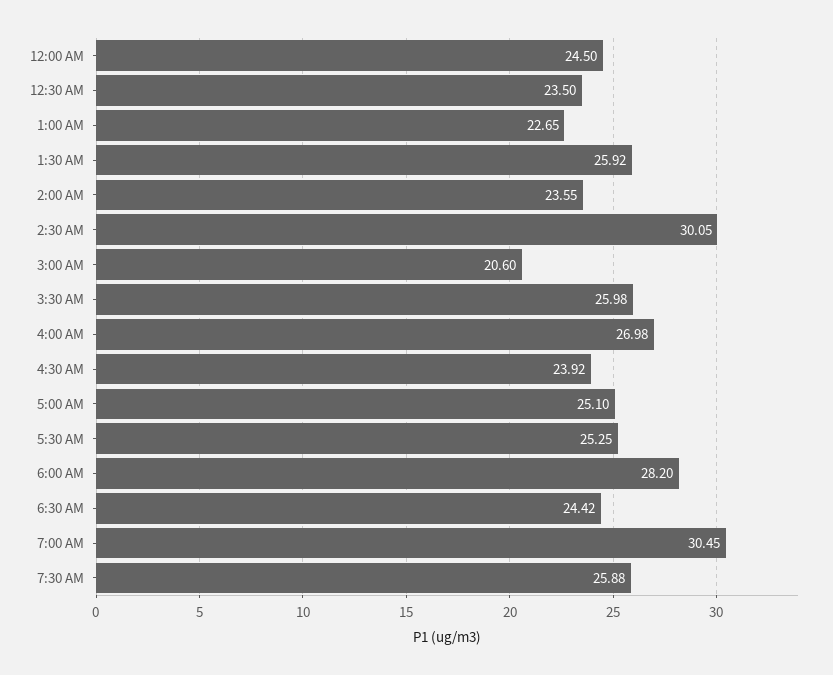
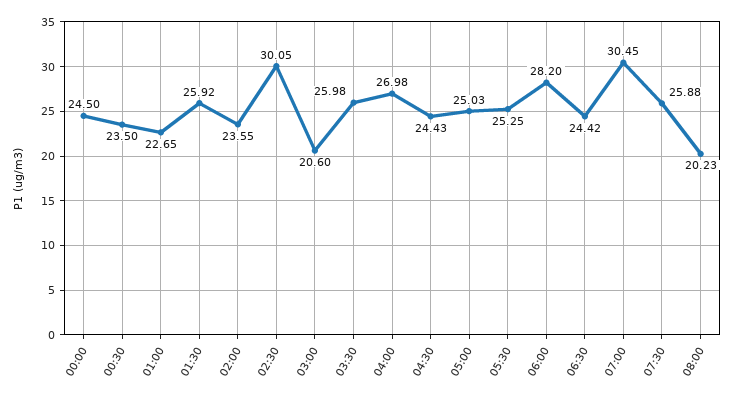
4:30 AM: 23.92 -> 24.43
5:00 AM: 25.1 -> 25.03
08:00: none -> 20.23

